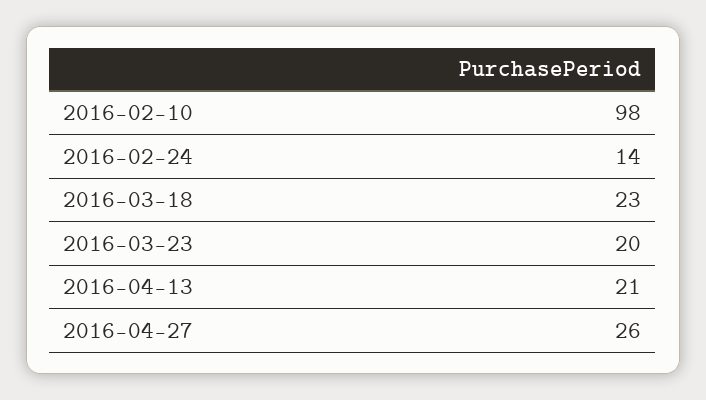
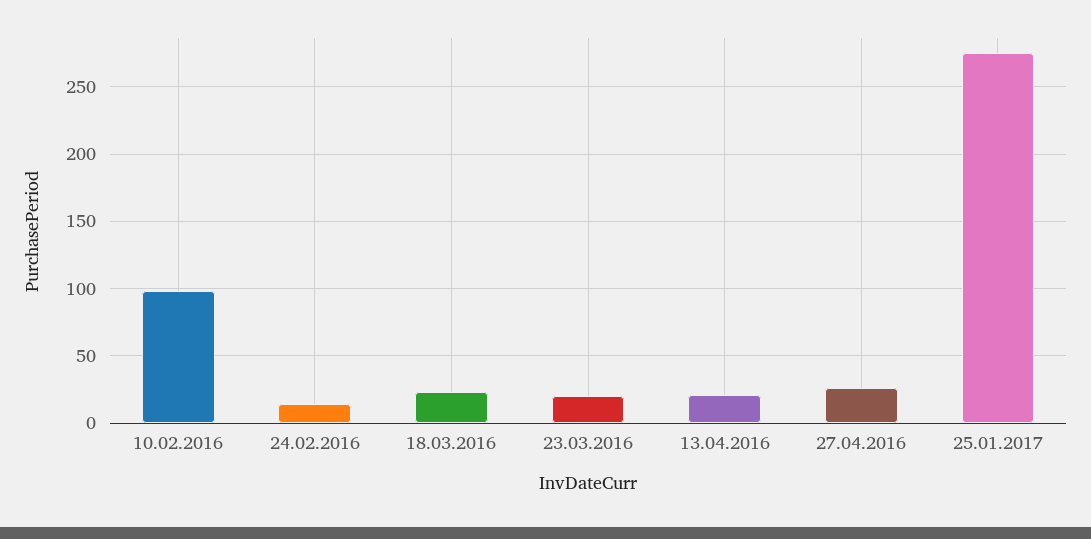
25.01.2017: none -> 275

